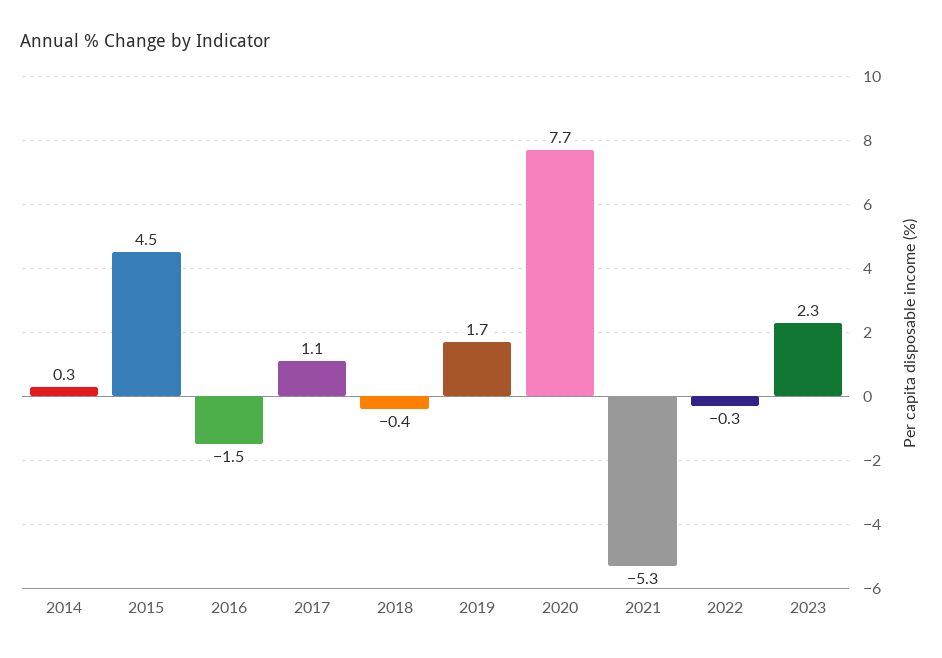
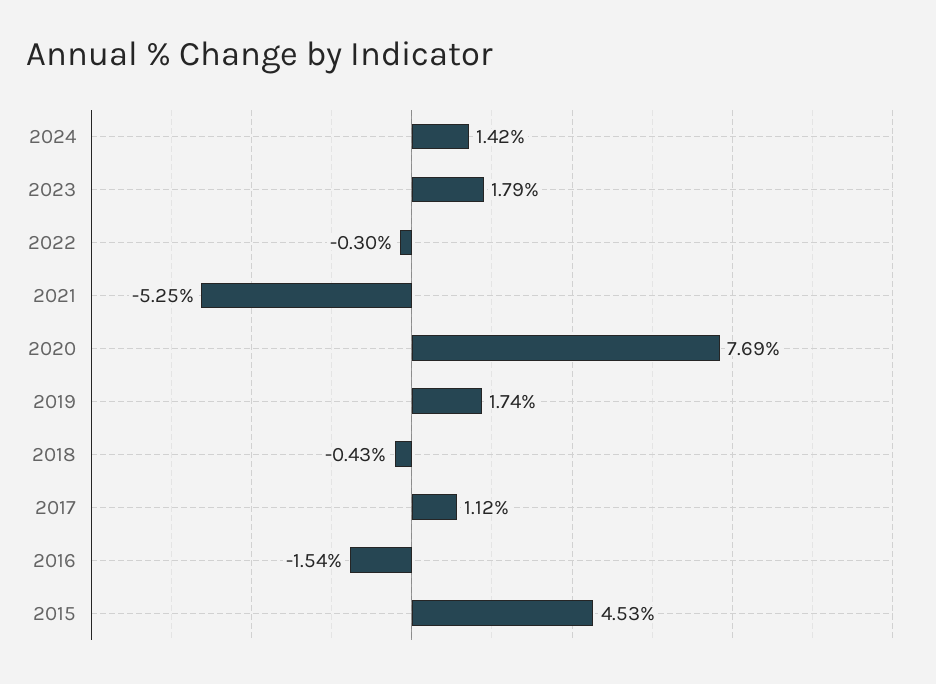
2014: 0.3 -> none
2023: 2.3 -> 1.79
2024: none -> 1.42

